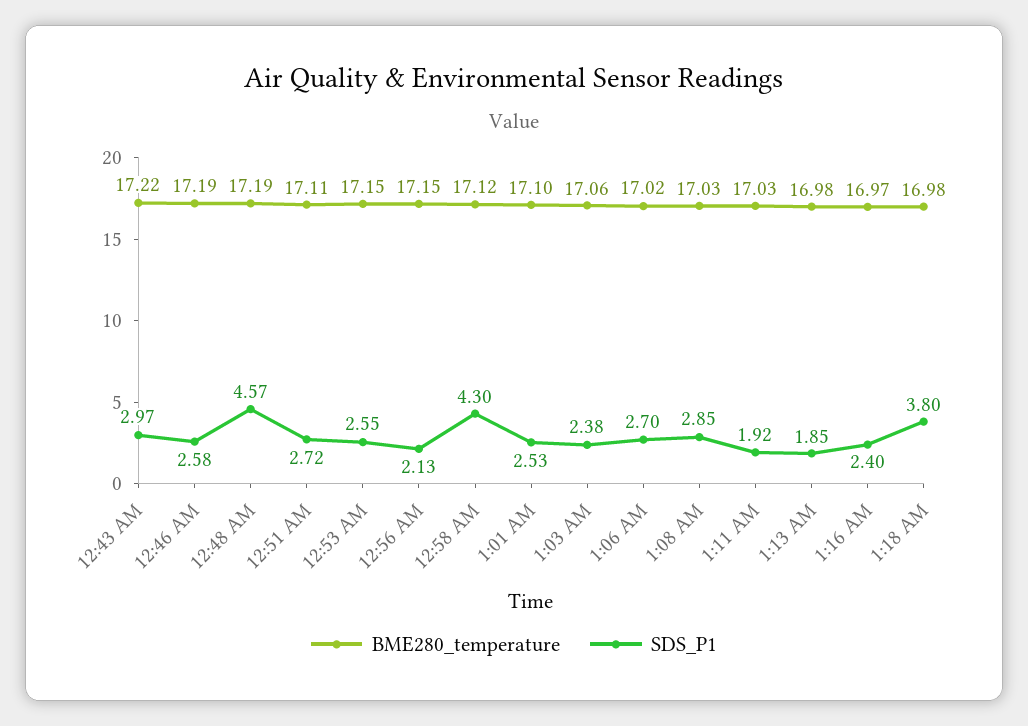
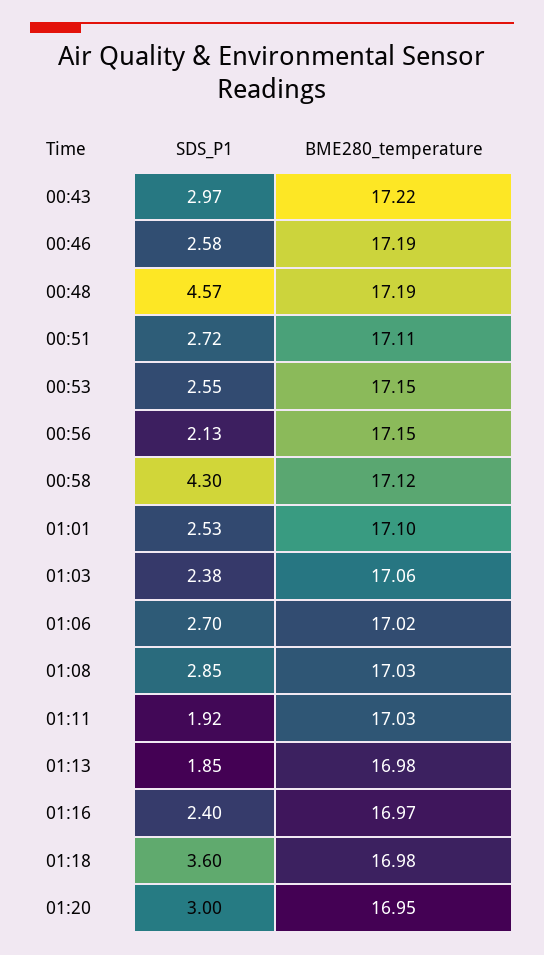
SDS_P1, 1:18 AM: 3.8 -> 3.6
SDS_P1, 01:20: none -> 3
BME280_temperature, 01:20: none -> 16.95

